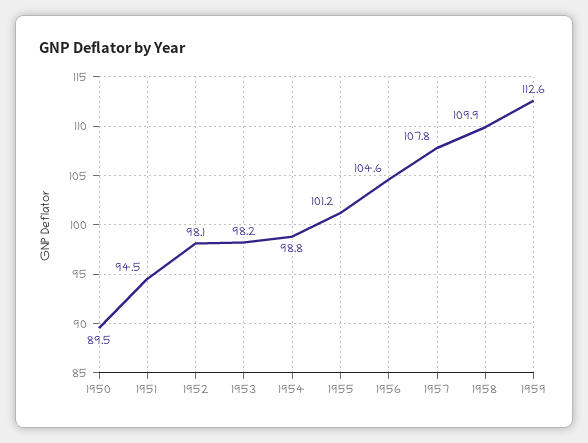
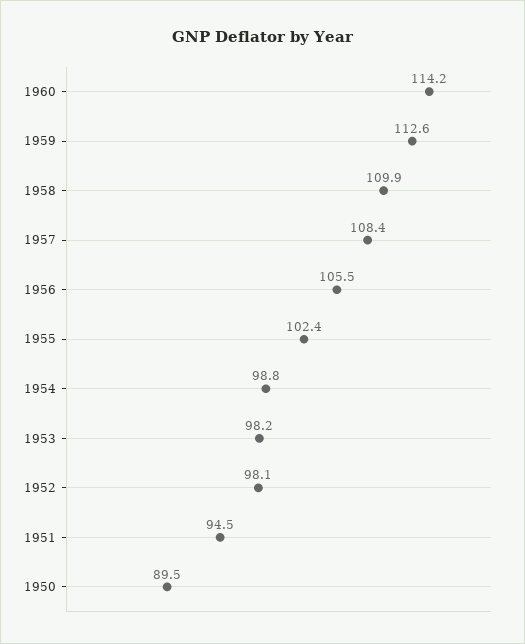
1955: 101.2 -> 102.4
1956: 104.6 -> 105.5
1957: 107.8 -> 108.4
1960: none -> 114.2

